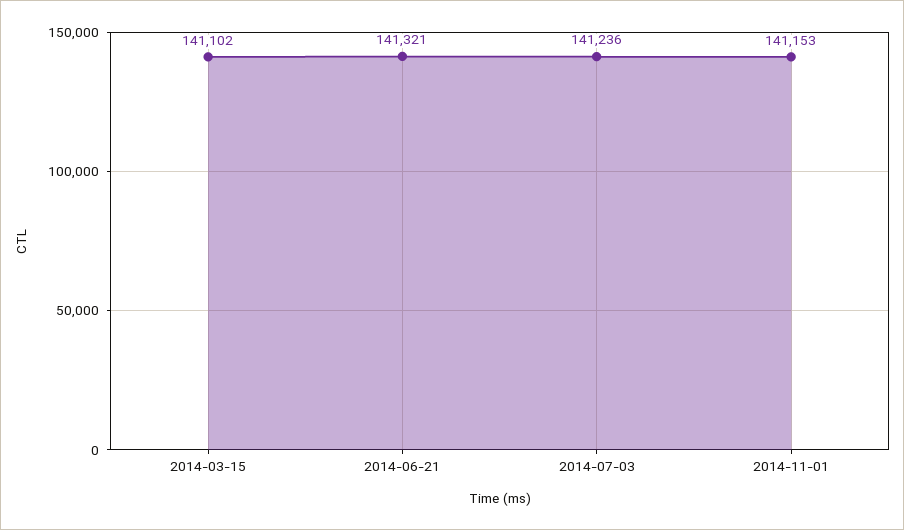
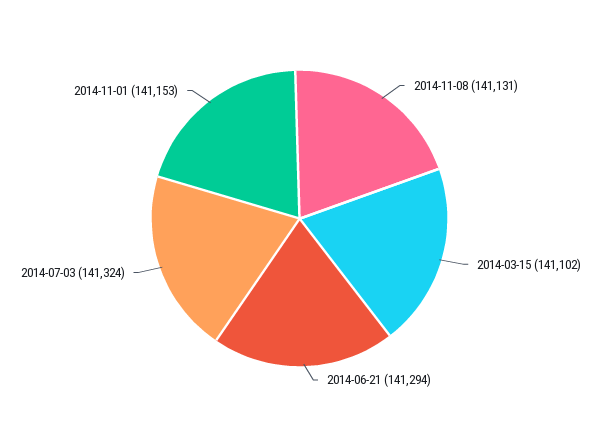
2014-06-21: 141321 -> 141294
2014-07-03: 141236 -> 141324
2014-11-08: none -> 141131

